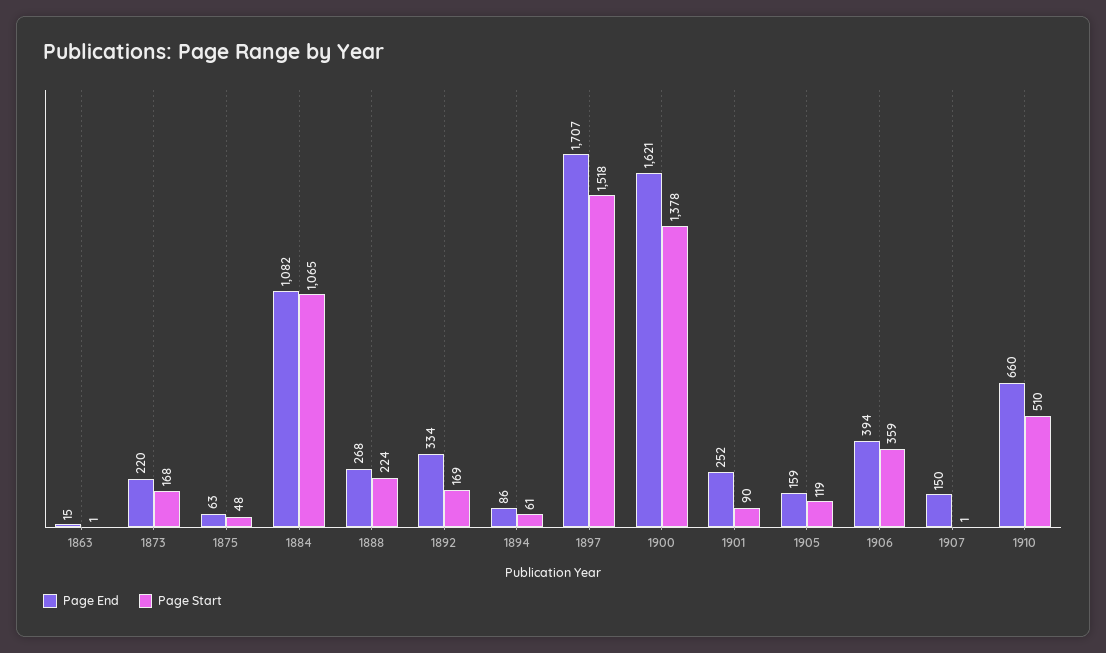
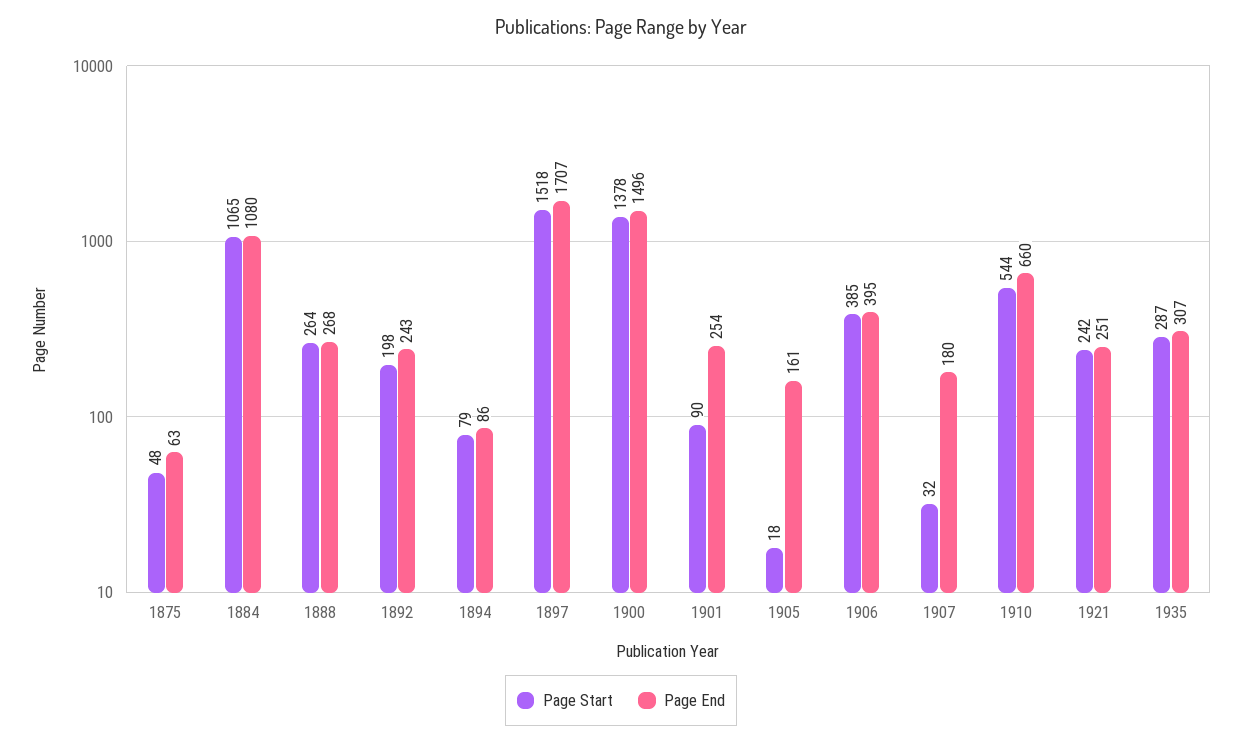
Page End, 1863: 15 -> none
Page Start, 1863: 1 -> none
Page End, 1873: 220 -> none
Page Start, 1873: 168 -> none
Page End, 1884: 1082 -> 1080
Page Start, 1888: 224 -> 264
Page End, 1892: 334 -> 243
Page Start, 1892: 169 -> 198
Page Start, 1894: 61 -> 79
Page End, 1900: 1621 -> 1496
Page End, 1901: 252 -> 254
Page End, 1905: 159 -> 161
Page Start, 1905: 119 -> 18
Page End, 1906: 394 -> 395
Page Start, 1906: 359 -> 385
Page End, 1907: 150 -> 180
Page Start, 1907: 1 -> 32
Page Start, 1910: 510 -> 544
Page Start, 1921: none -> 242
Page End, 1921: none -> 251
Page Start, 1935: none -> 287
Page End, 1935: none -> 307

